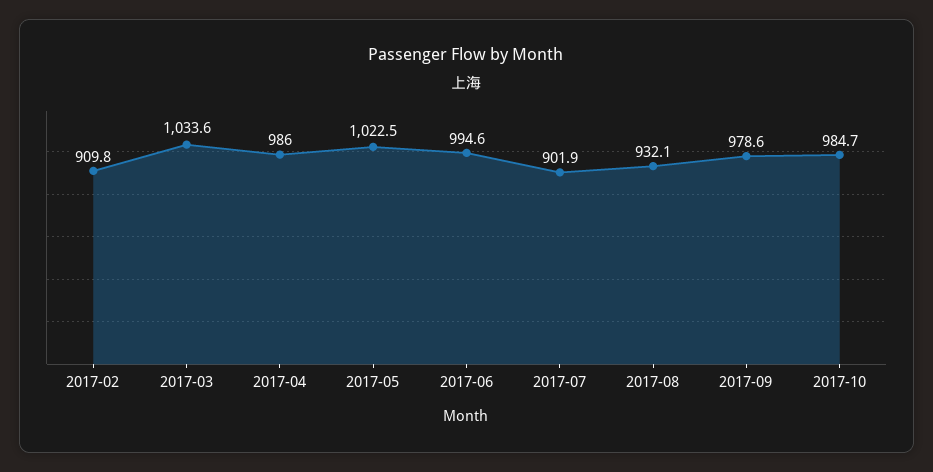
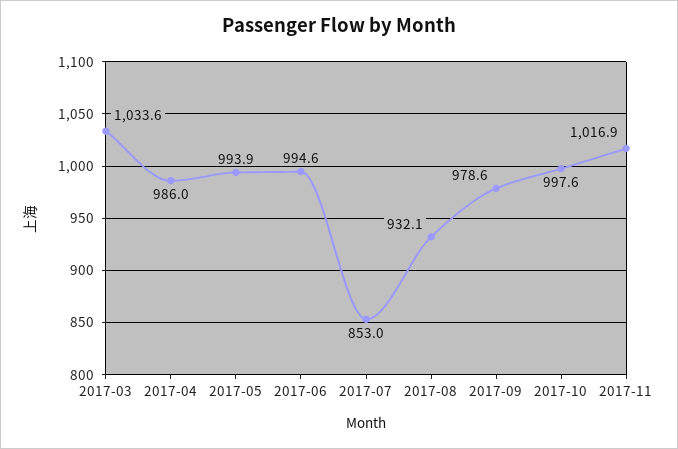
2017-02: 909.8 -> none
2017-05: 1022.5 -> 993.9
2017-07: 901.9 -> 853
2017-10: 984.7 -> 997.6
2017-11: none -> 1016.9

